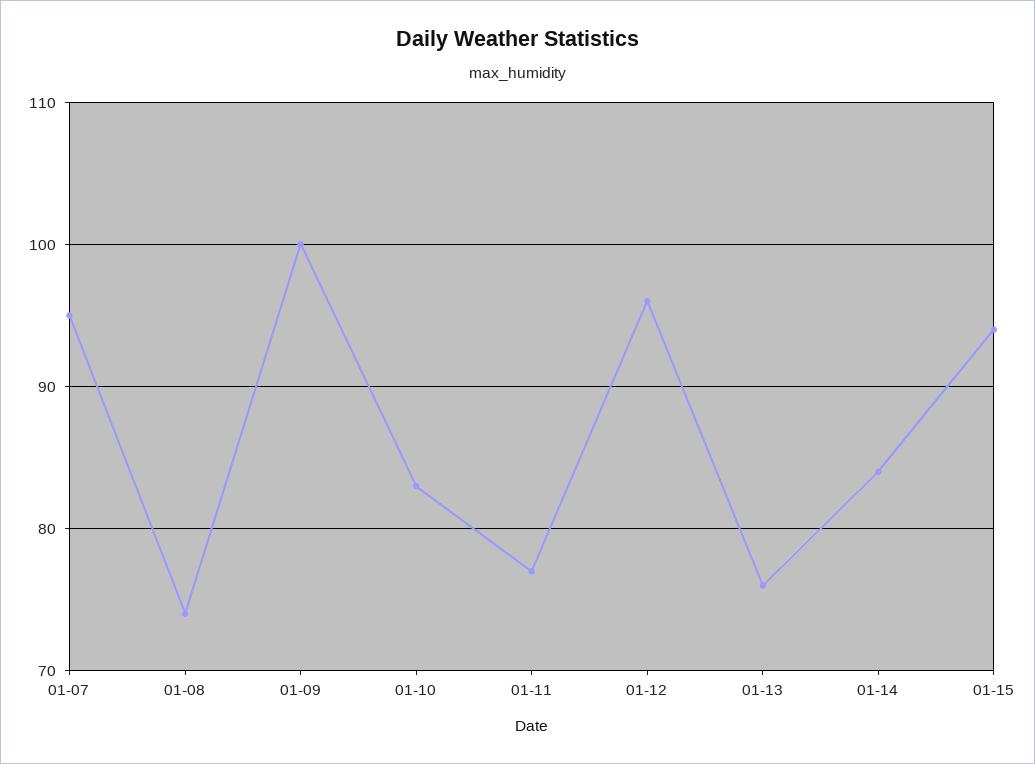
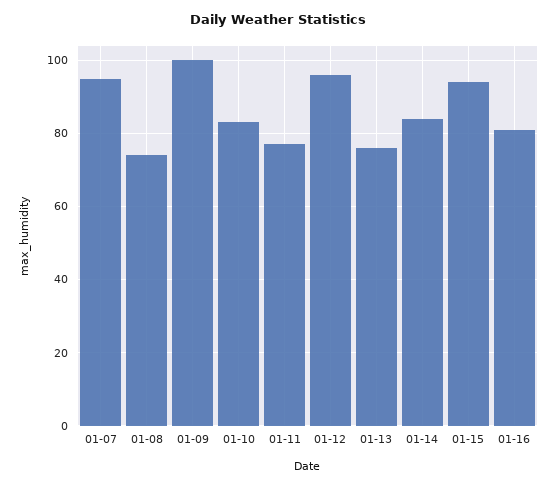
01-16: none -> 80

